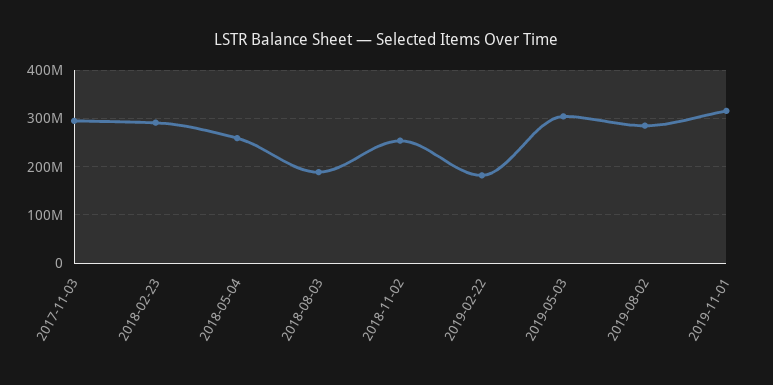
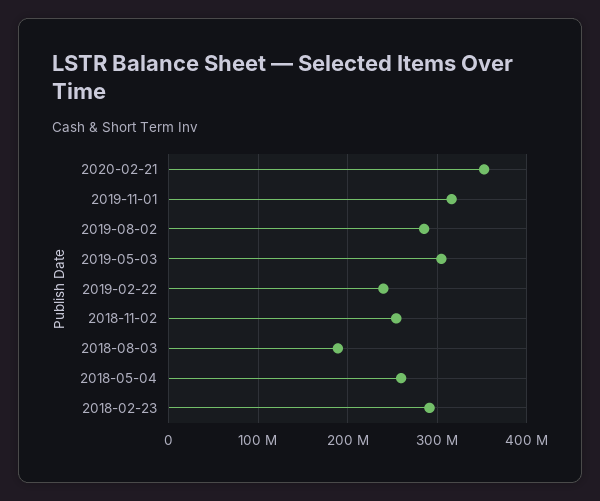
2017-11-03: 300000000 -> none
2019-02-22: 180000000 -> 240000000
2020-02-21: none -> 350000000

